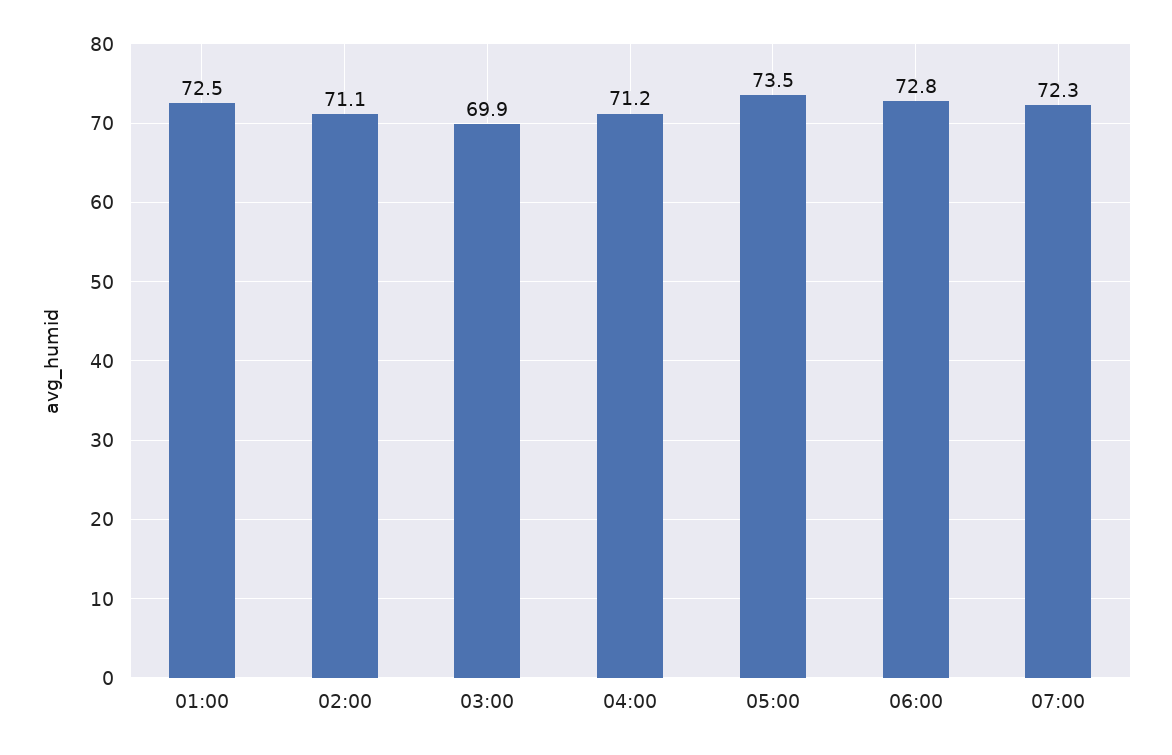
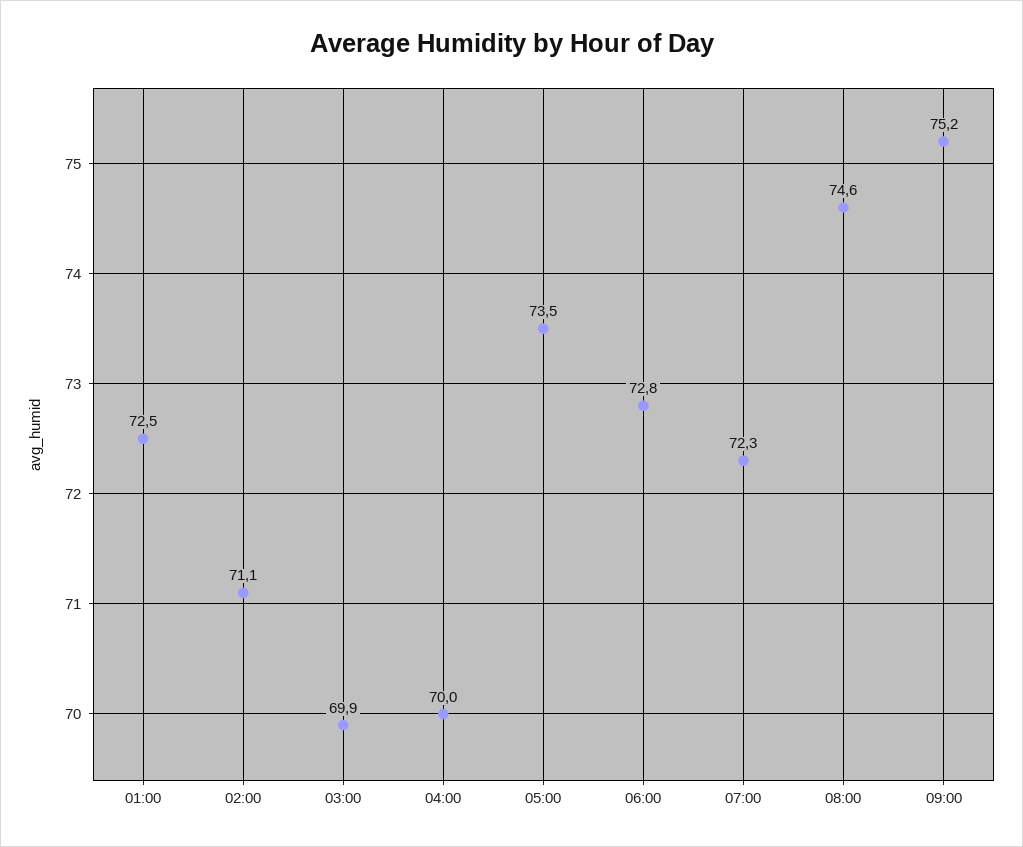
04:00: 71.2 -> 70
08:00: none -> 74.6
09:00: none -> 75.2

